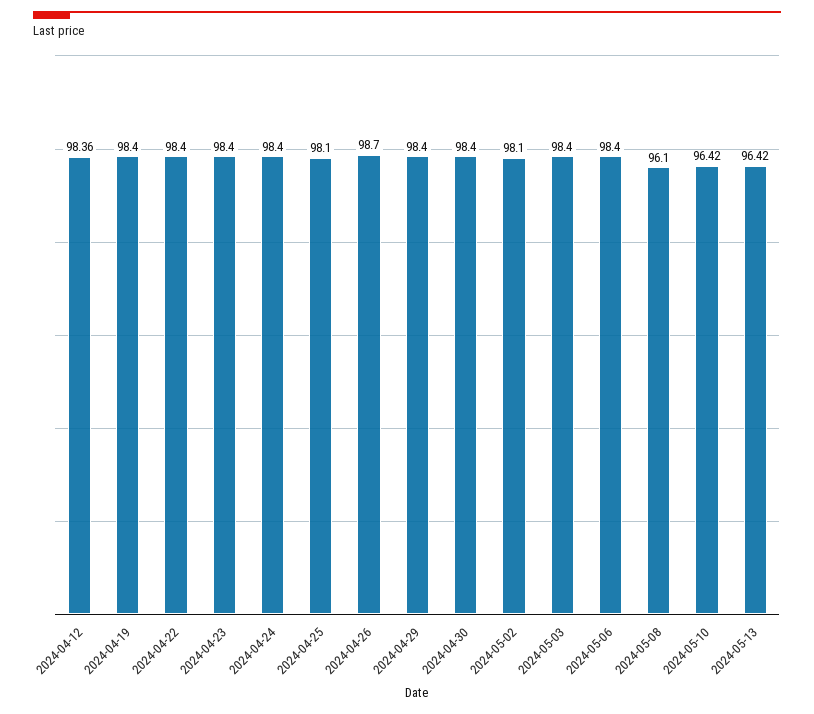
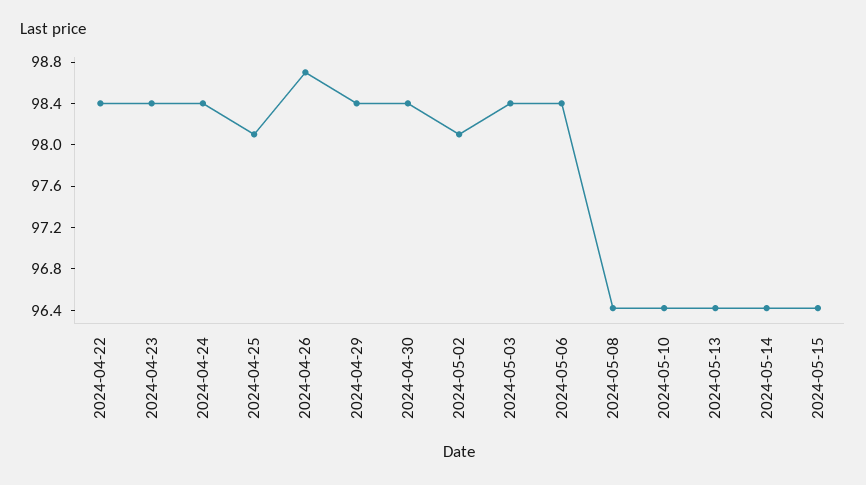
2024-04-12: 98.36 -> none
2024-04-19: 98.4 -> none
2024-05-08: 96.1 -> 96.4
2024-05-14: none -> 96.4
2024-05-15: none -> 96.4

